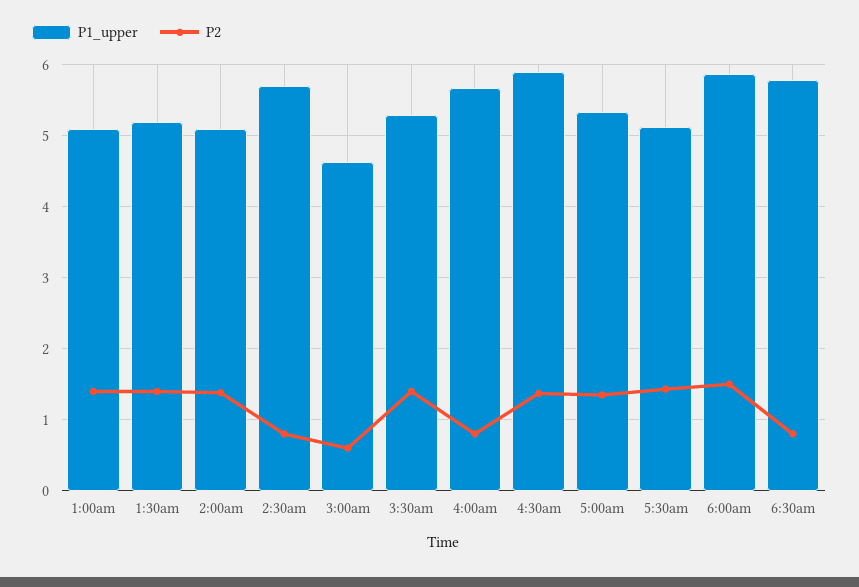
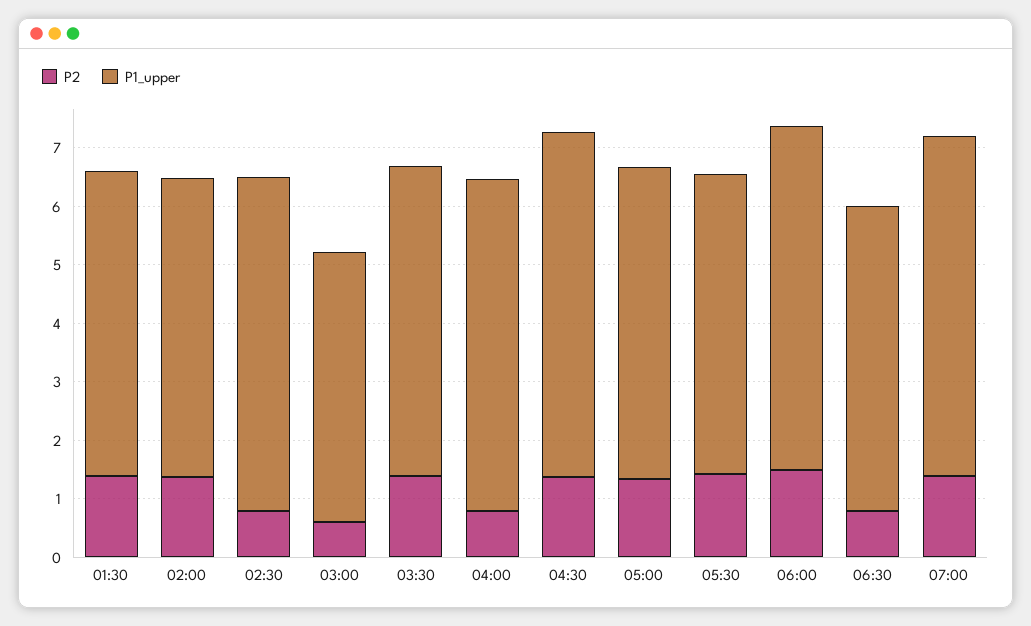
P1_upper, 1:00am: 5.1 -> none
P2, 1:00am: 1.4 -> none
P1_upper, 6:30am: 5.8 -> 5.2
P2, 07:00: none -> 1.4
P1_upper, 07:00: none -> 5.8

